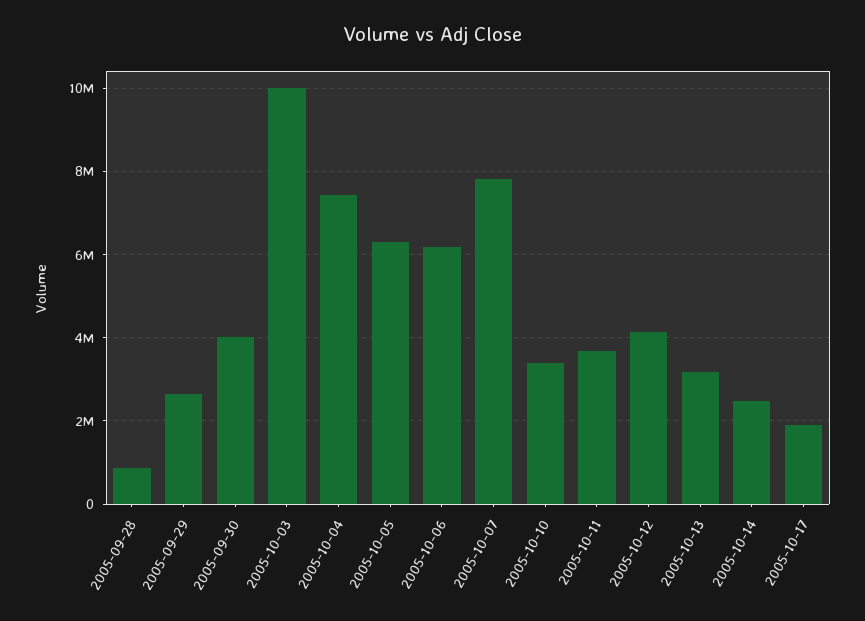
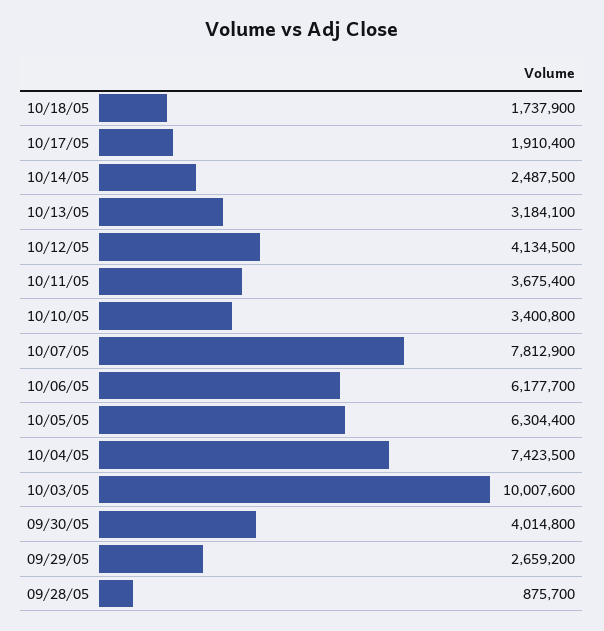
10/18/05: none -> 1737900

